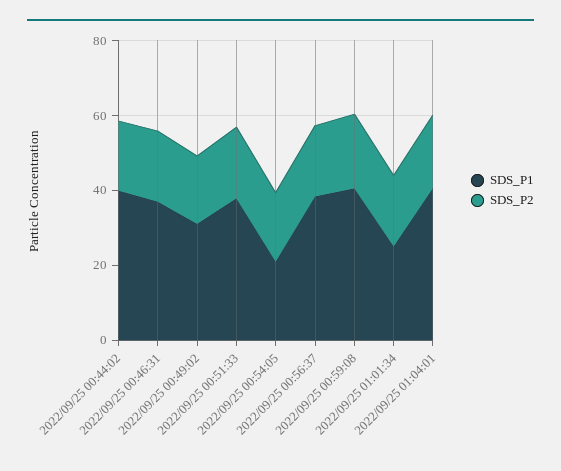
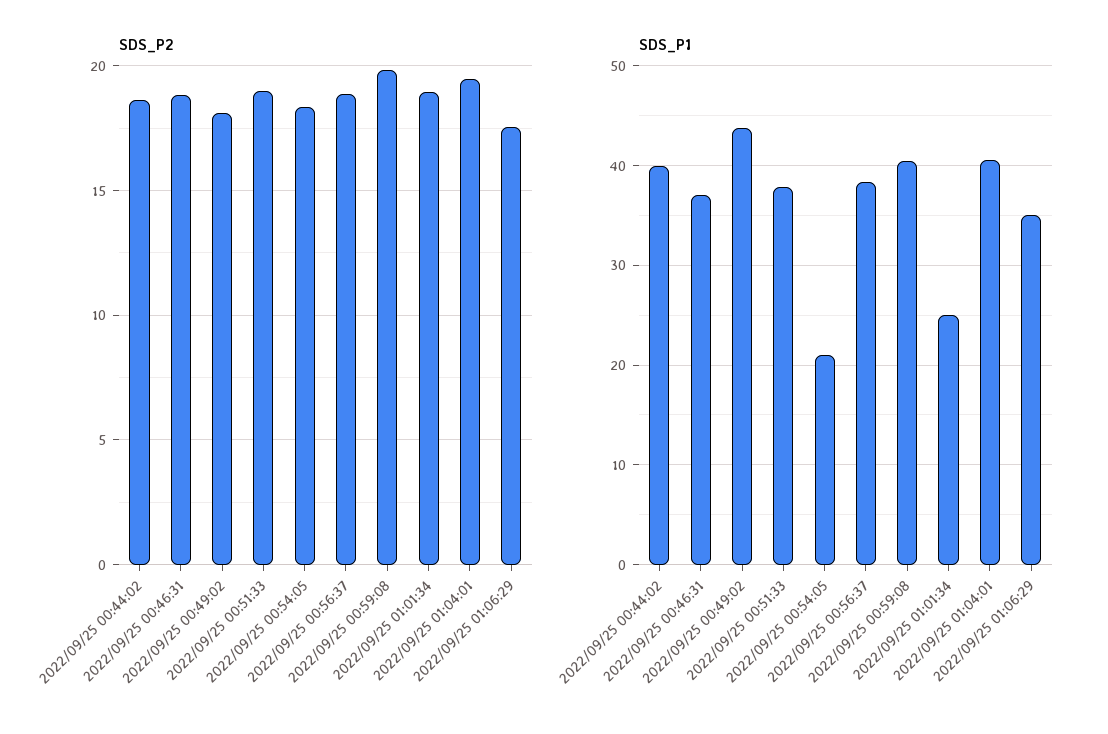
SDS_P1, 2022/09/25 00:49:02: 30 -> 44
SDS_P2, 2022/09/25 01:06:29: none -> 17.5
SDS_P1, 2022/09/25 01:06:29: none -> 35

